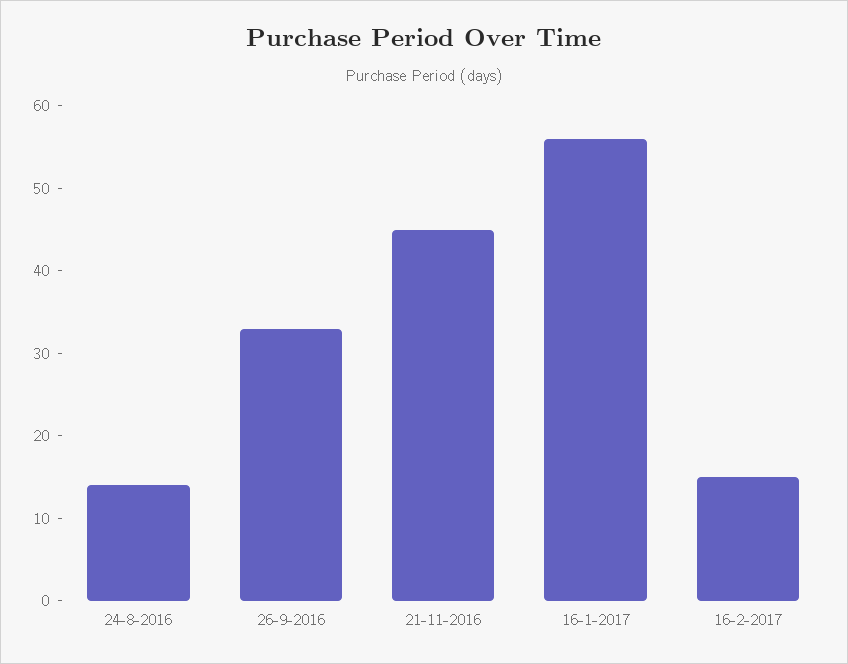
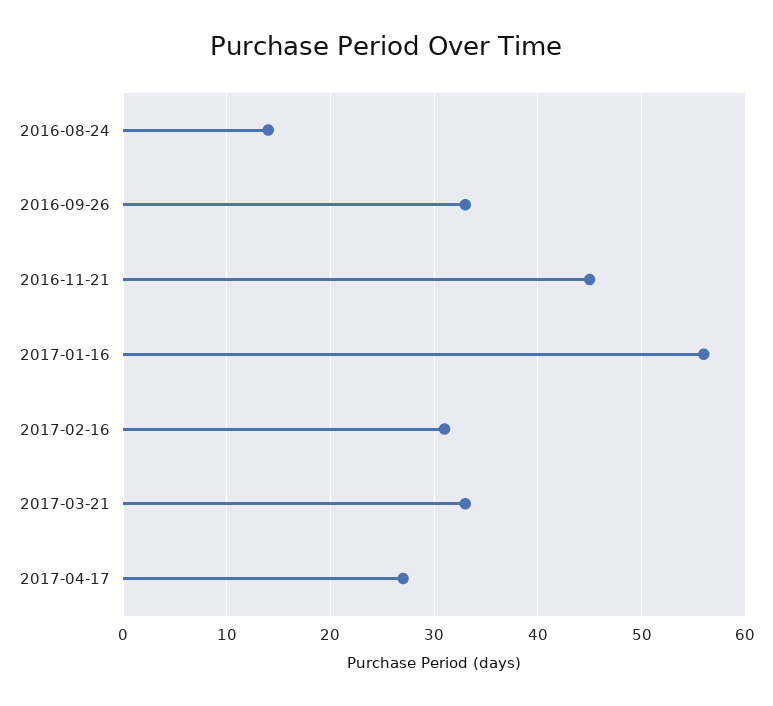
16-2-2017: 15 -> 31
2017-03-21: none -> 33
2017-04-17: none -> 27

